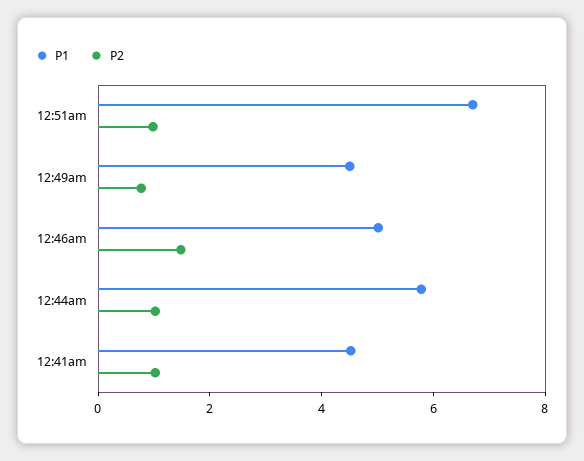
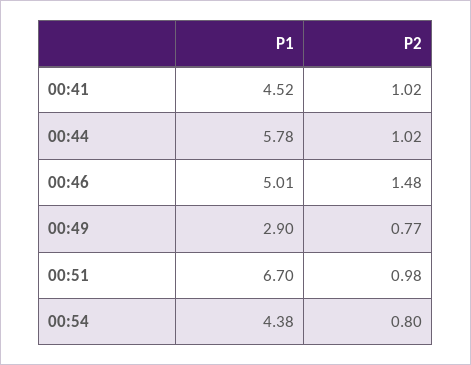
P1, 12:49am: 4.5 -> 2.9
P1, 00:54: none -> 4.38
P2, 00:54: none -> 0.8

